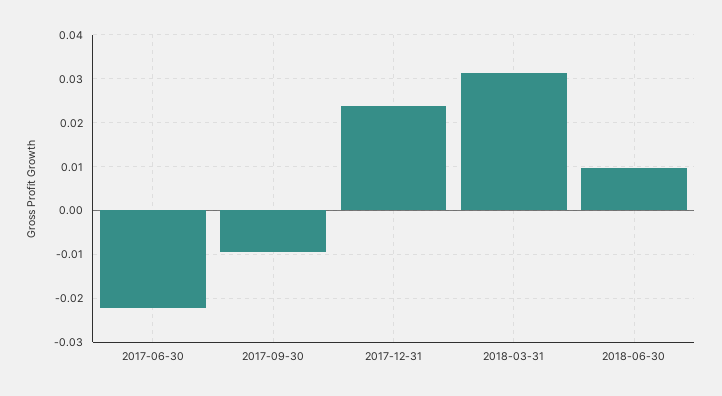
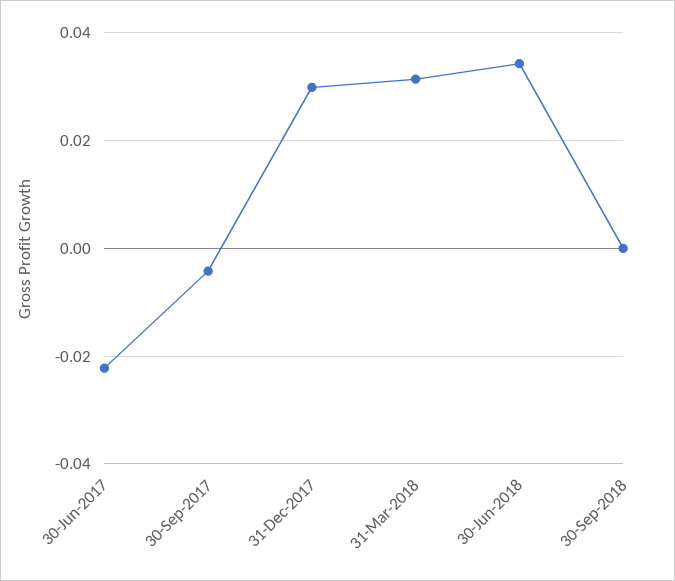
2017-09-30: -0.01 -> -0.004
2017-12-31: 0.024 -> 0.03
2018-06-30: 0.01 -> 0.034
30-Sep-2018: none -> 0

